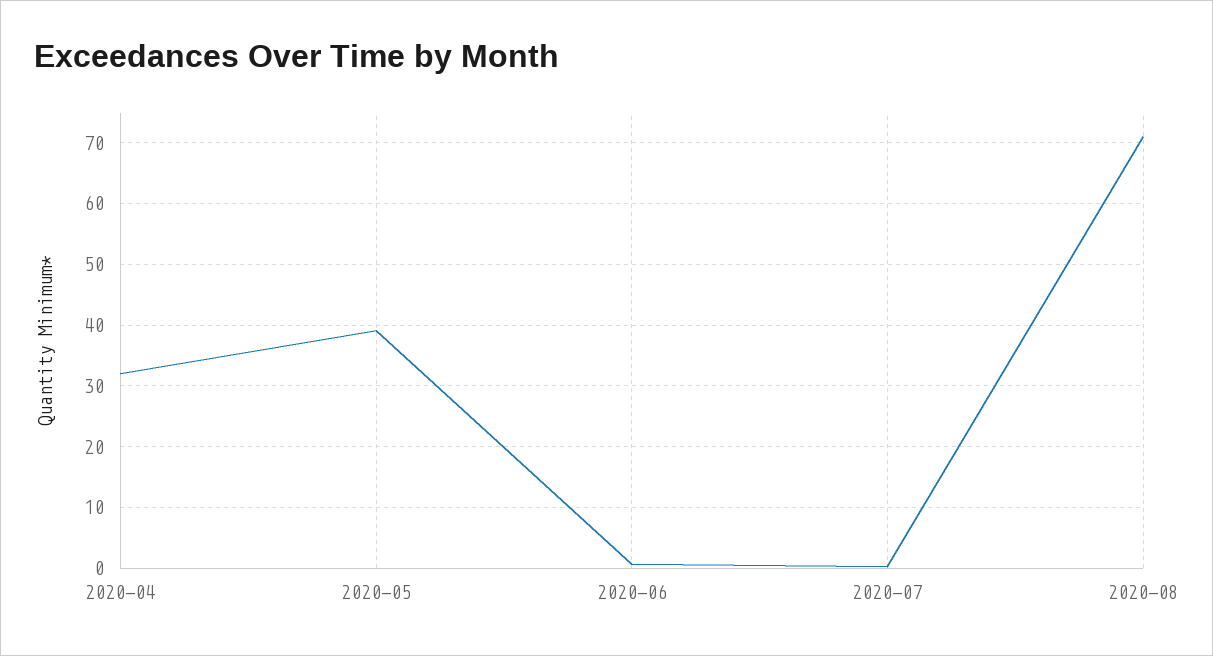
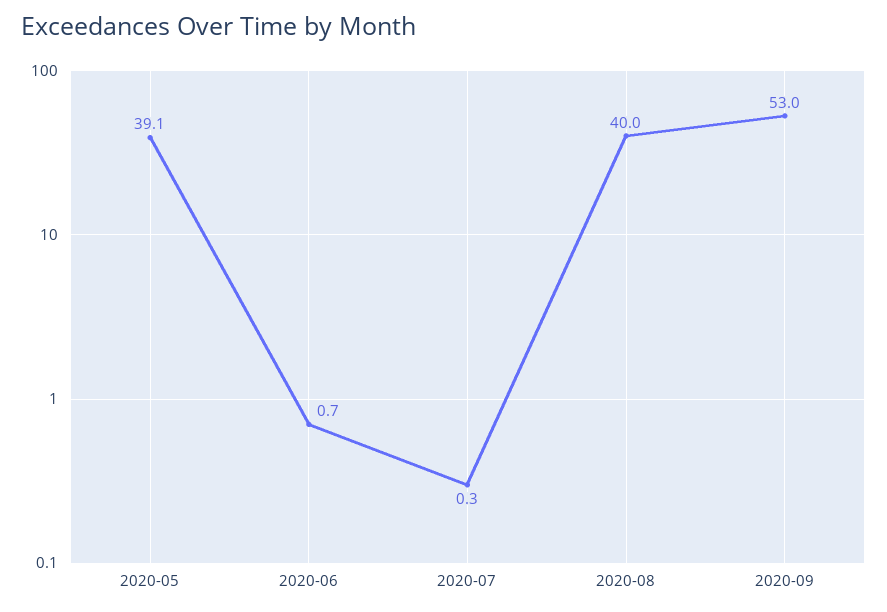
2020-04: 32 -> none
2020-08: 71 -> 40
2020-09: none -> 53

